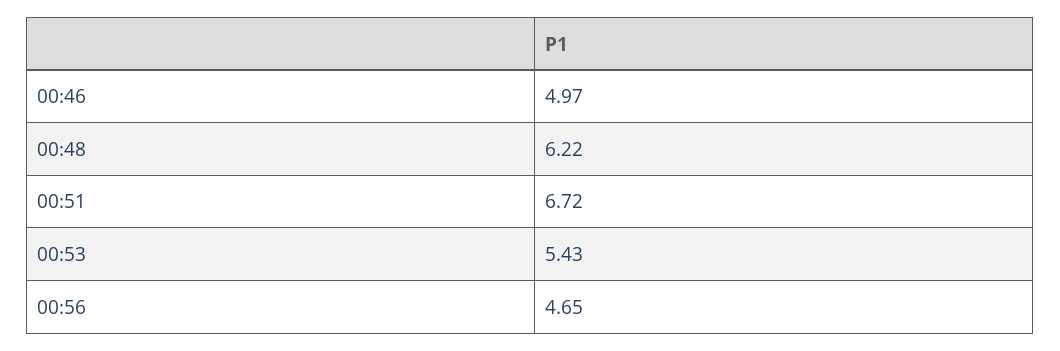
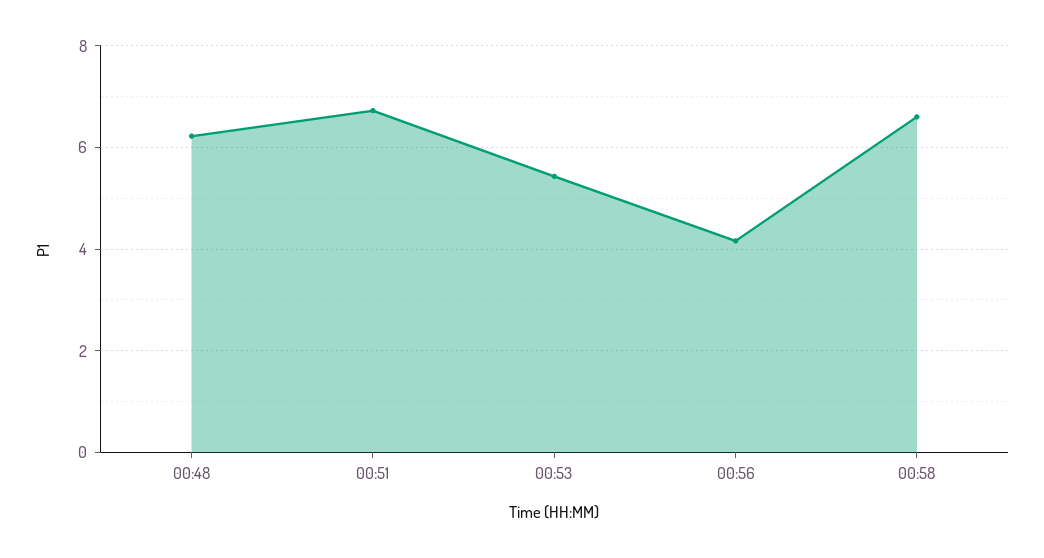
00:46: 4.97 -> none
00:56: 4.65 -> 4.2
00:58: none -> 6.6

